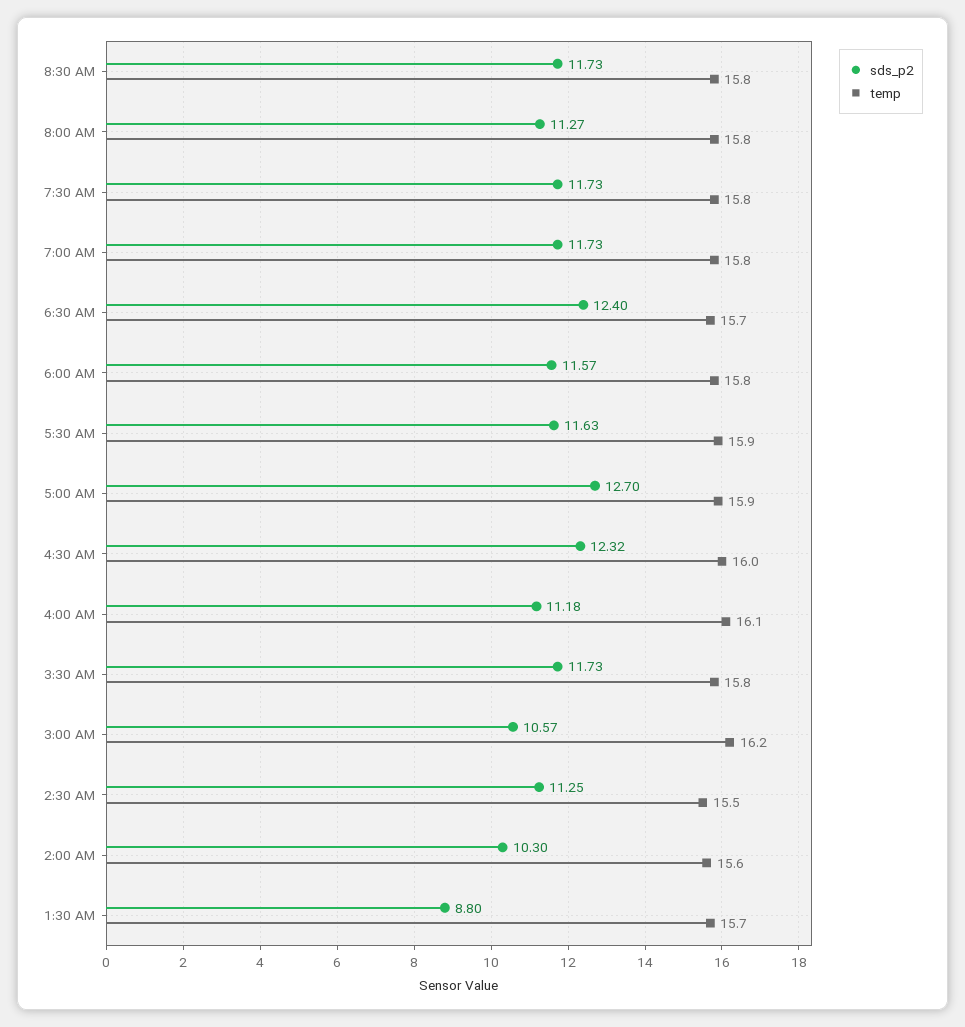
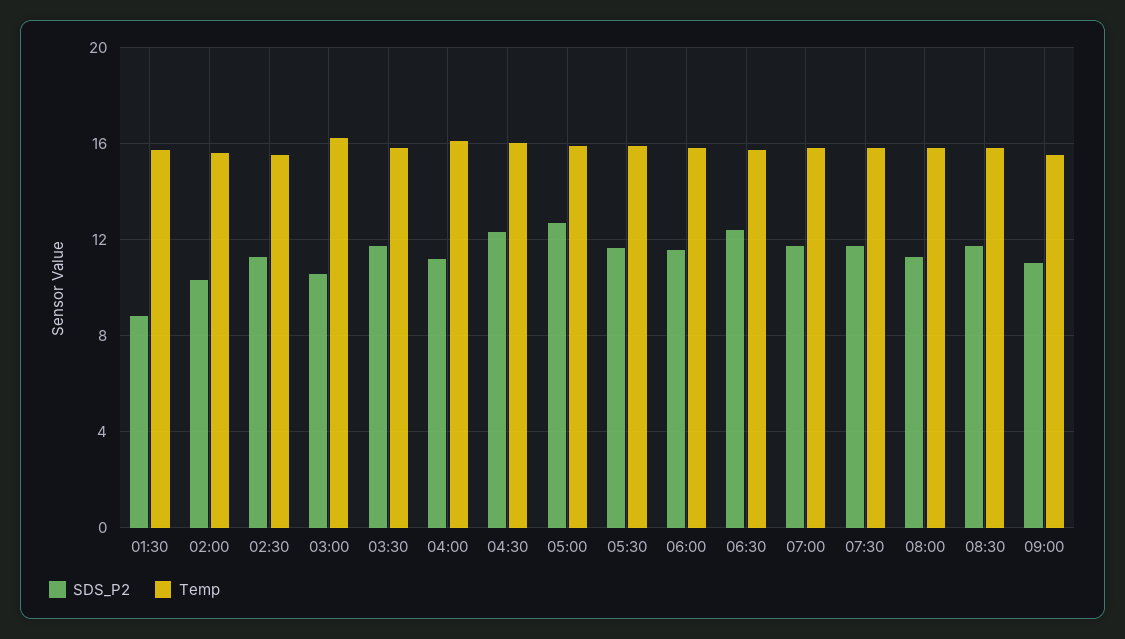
sds_p2, 09:00: none -> 11
temp, 09:00: none -> 15.5

